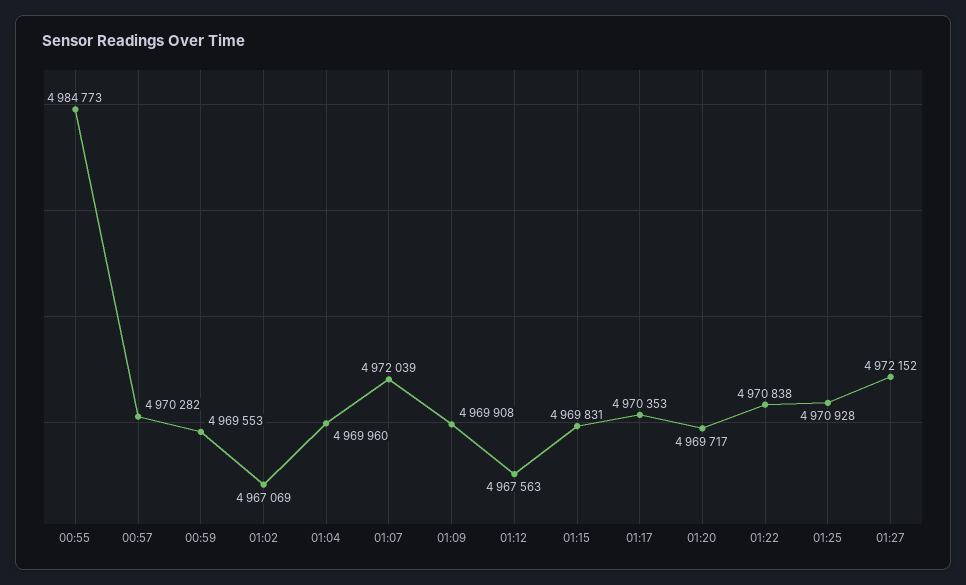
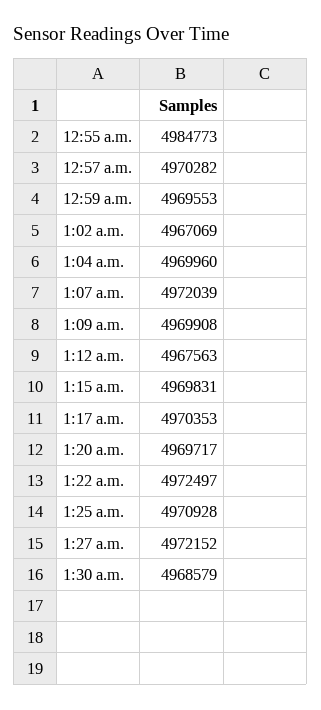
01:22: 4970838 -> 4972497
1:30 a.m.: none -> 4968579

